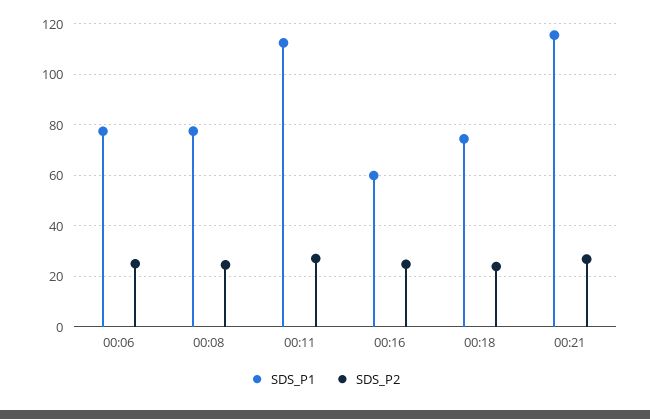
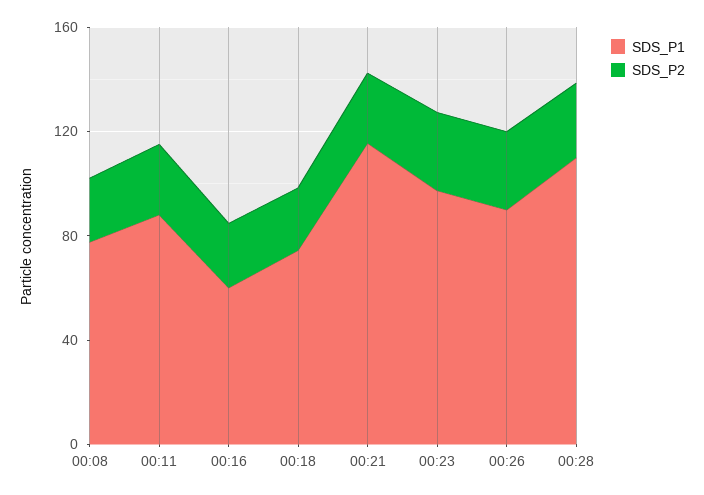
SDS_P1, 00:06: 77.5 -> none
SDS_P2, 00:06: 25 -> none
SDS_P1, 00:11: 112.5 -> 90
SDS_P1, 00:23: none -> 100
SDS_P2, 00:23: none -> 30
SDS_P1, 00:26: none -> 90
SDS_P2, 00:26: none -> 30
SDS_P1, 00:28: none -> 110
SDS_P2, 00:28: none -> 30

